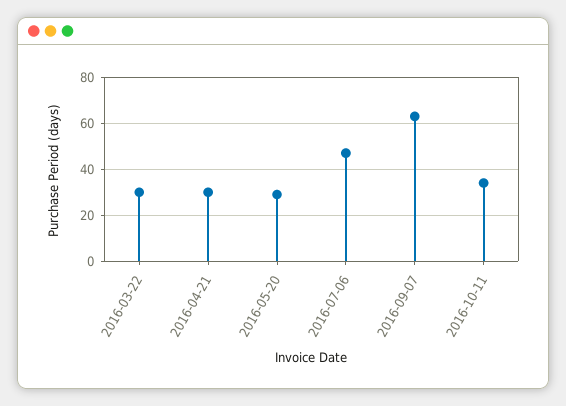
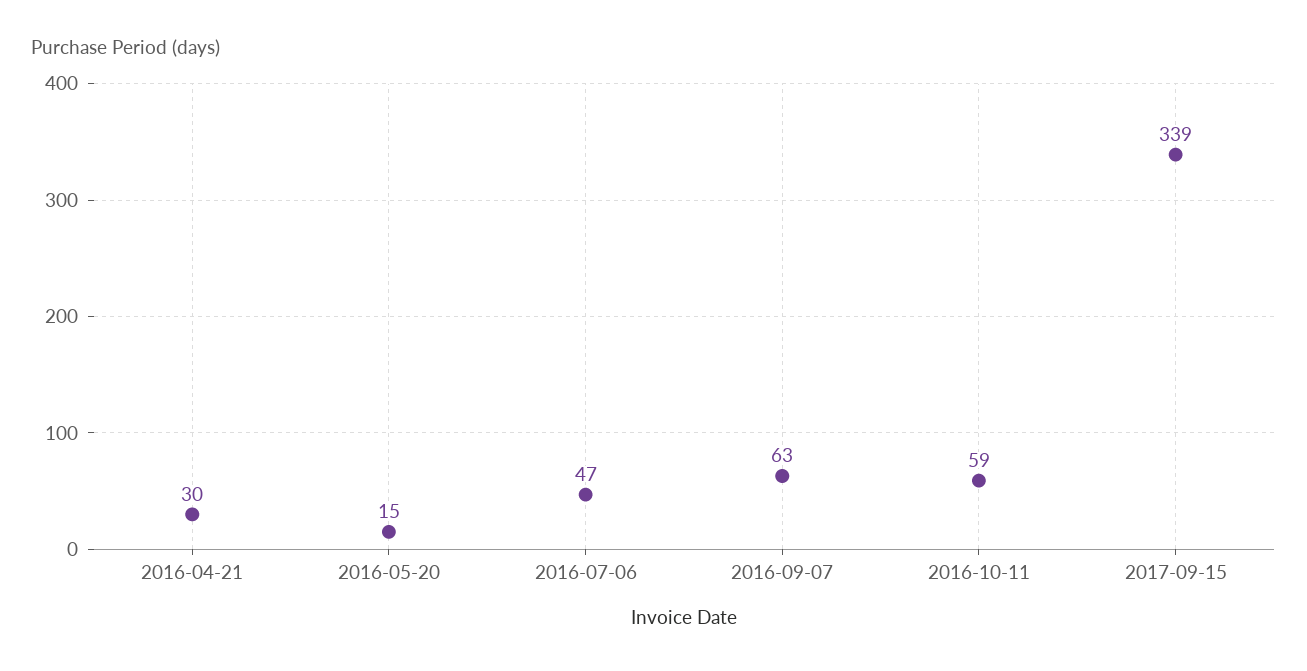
2016-03-22: 30 -> none
2016-05-20: 30 -> 15
2016-10-11: 35 -> 59
2017-09-15: none -> 339

